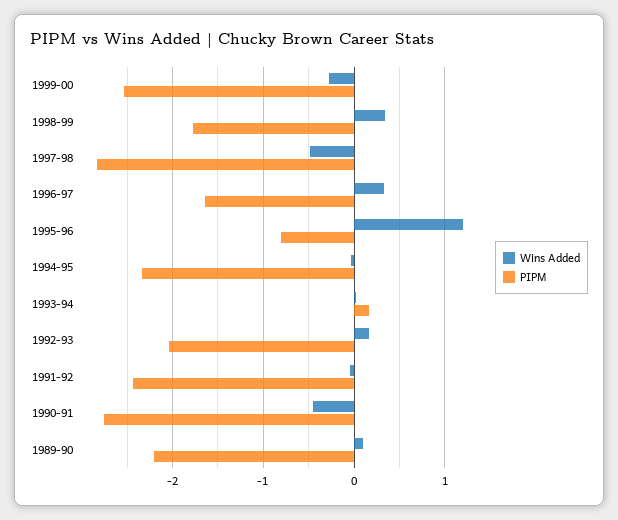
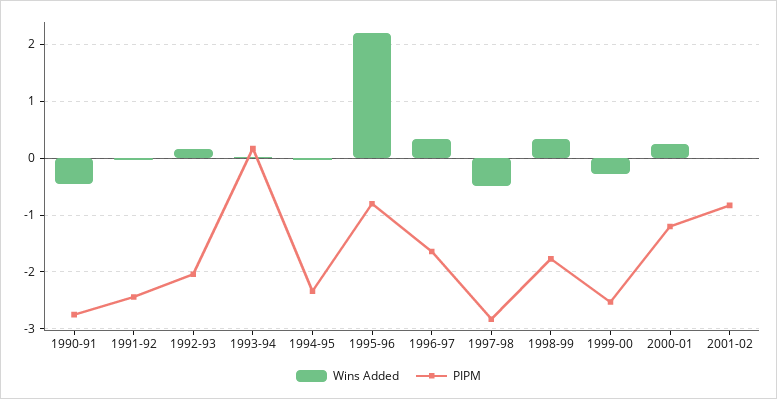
Wins Added, 1995-96: 1.2 -> 2.2
Wins Added, 1989-90: 0.1 -> none
PIPM, 1989-90: -2.2 -> none
Wins Added, 2000-01: none -> 0.2
PIPM, 2000-01: none -> -1.2
Wins Added, 2001-02: none -> 0
PIPM, 2001-02: none -> -0.8

